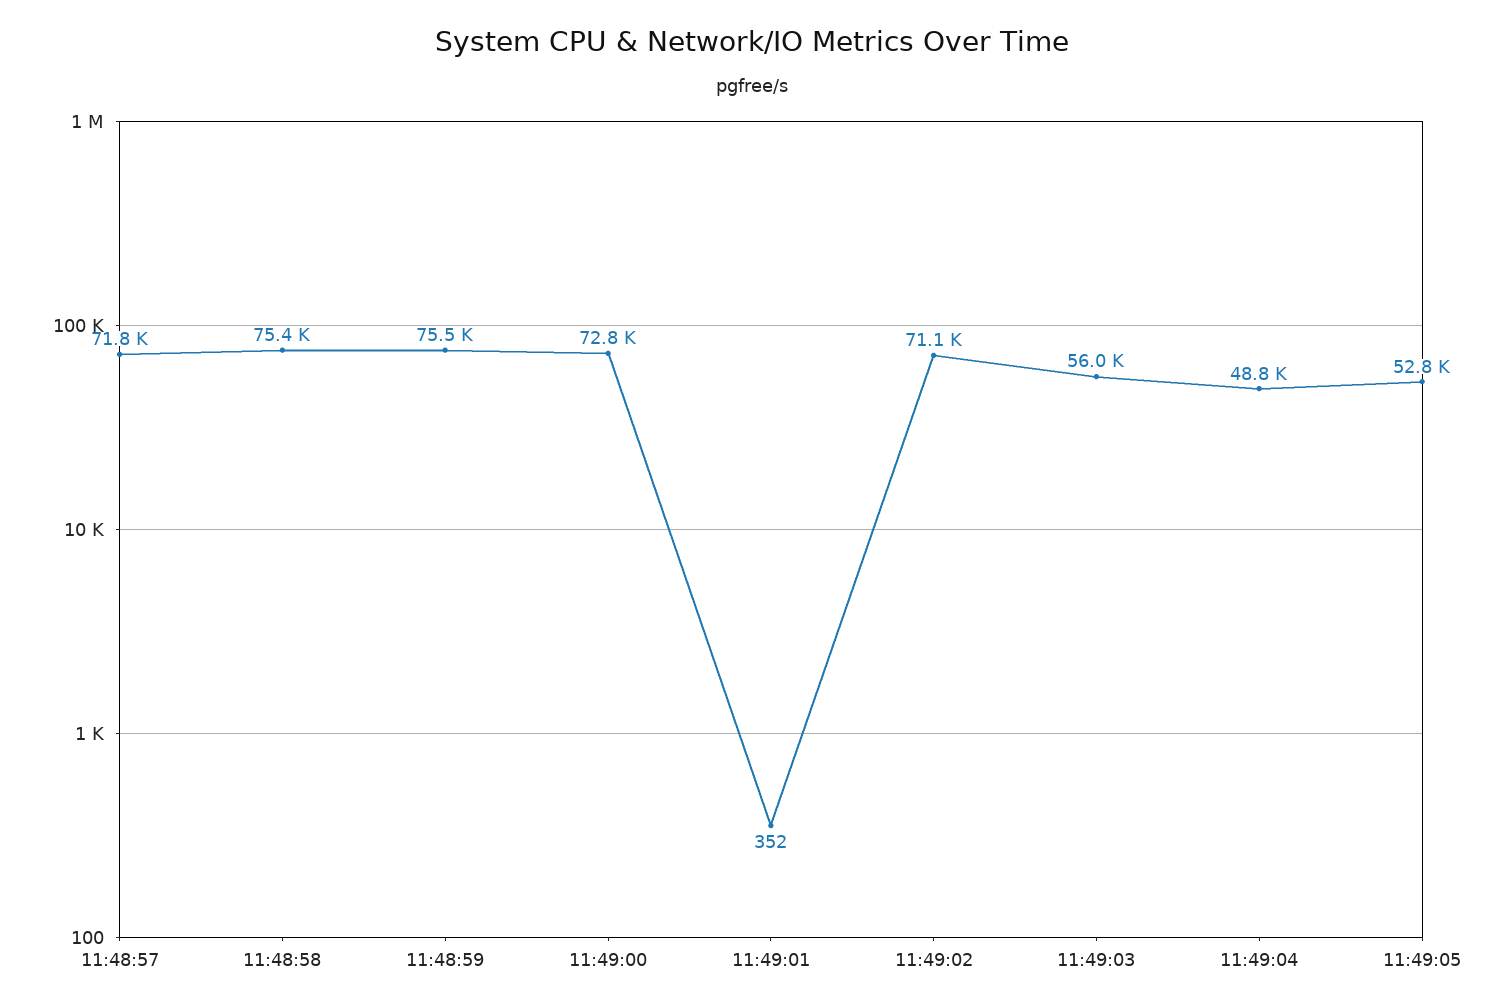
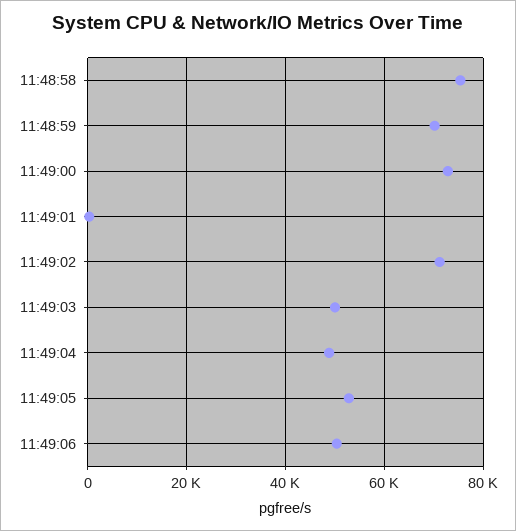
11:48:57: 71800 -> none
11:48:59: 75500 -> 70000
11:49:03: 56000 -> 50000
11:49:06: none -> 50000

